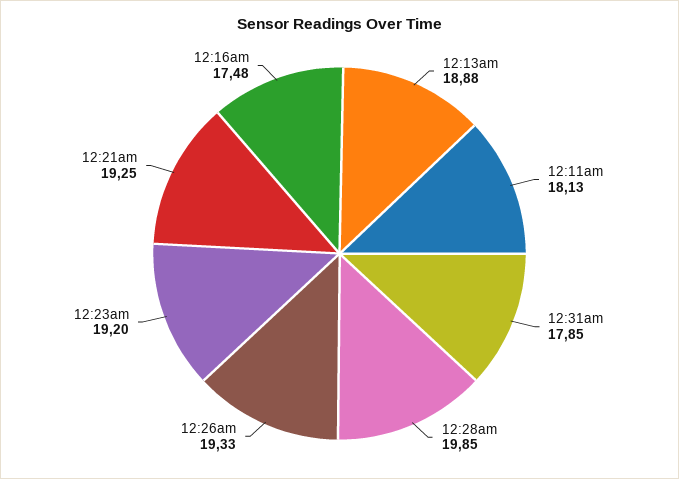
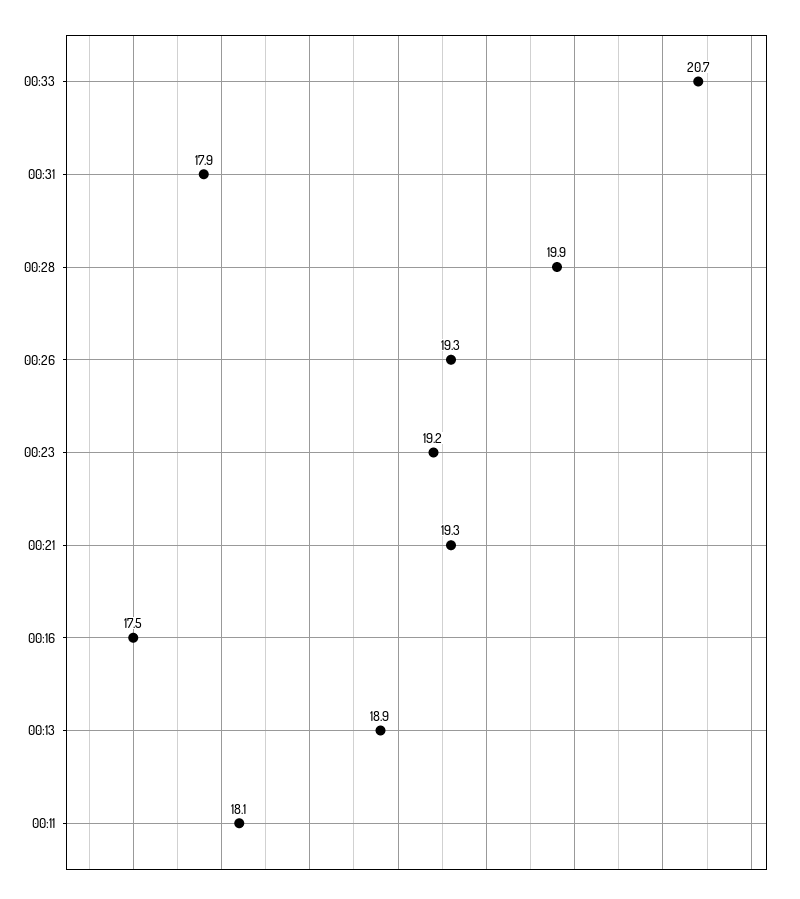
00:33: none -> 20.7

